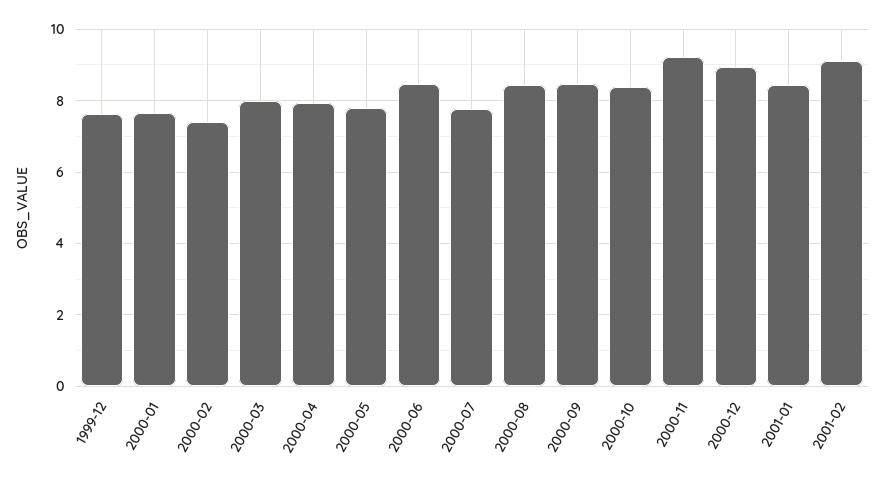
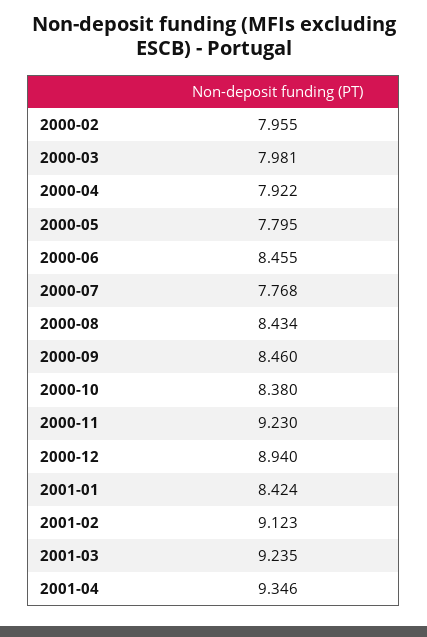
1999-12: 7.6 -> none
2000-01: 7.6 -> none
2000-02: 7.4 -> 7.955
2001-03: none -> 9.235
2001-04: none -> 9.346

